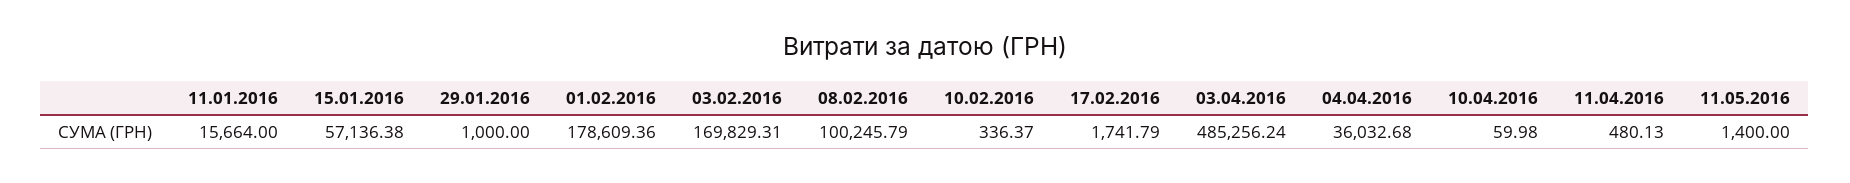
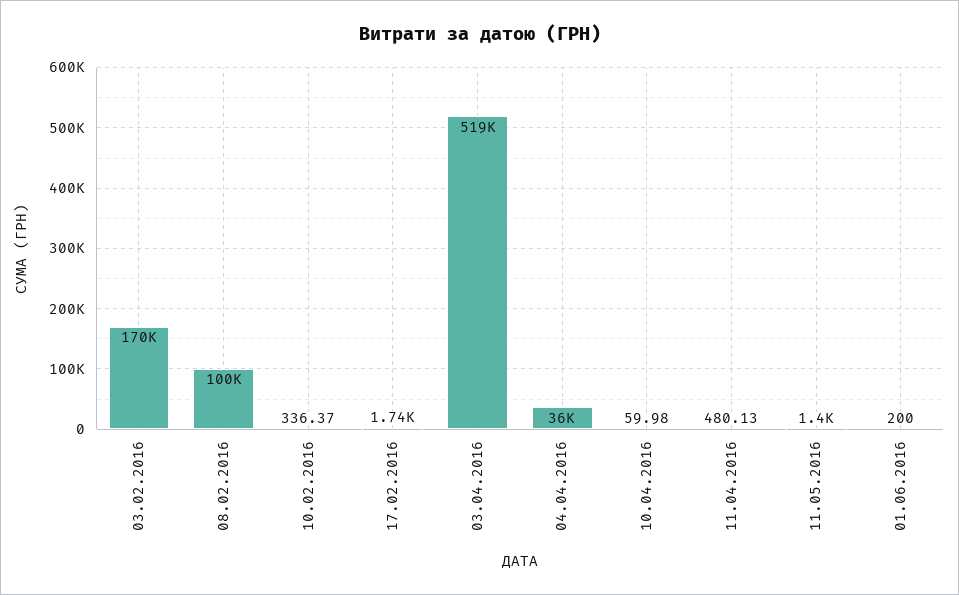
11.01.2016: 15664 -> none
15.01.2016: 57136.38 -> none
29.01.2016: 1000 -> none
01.02.2016: 178609.36 -> none
03.04.2016: 485256.24 -> 519000
01.06.2016: none -> 200

